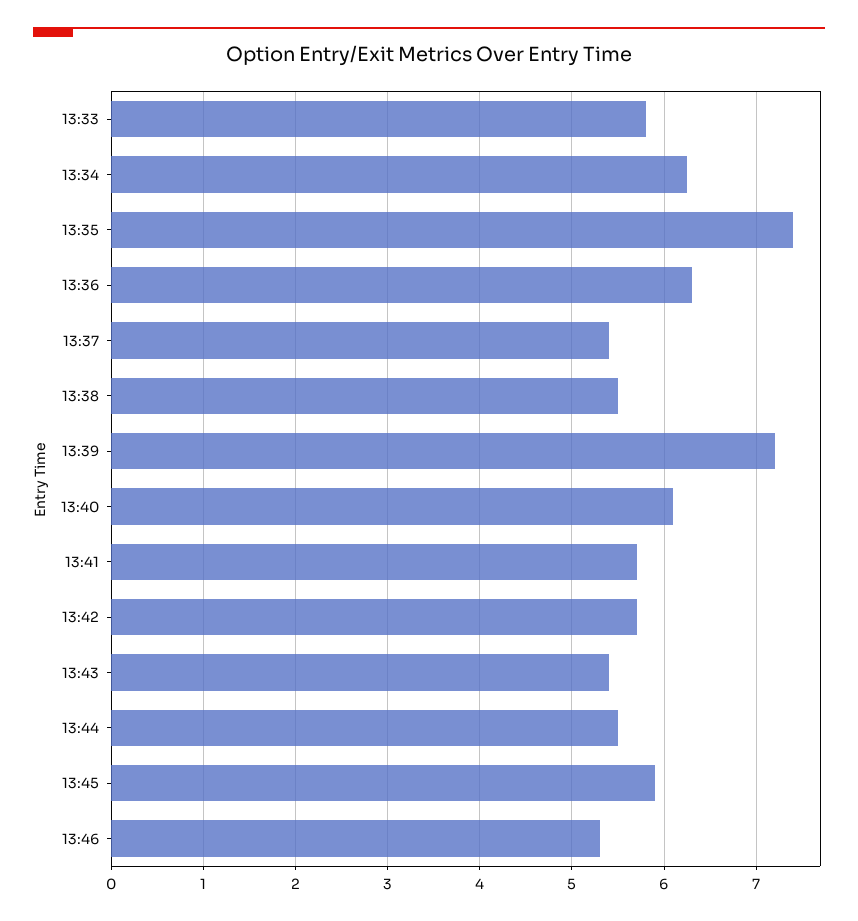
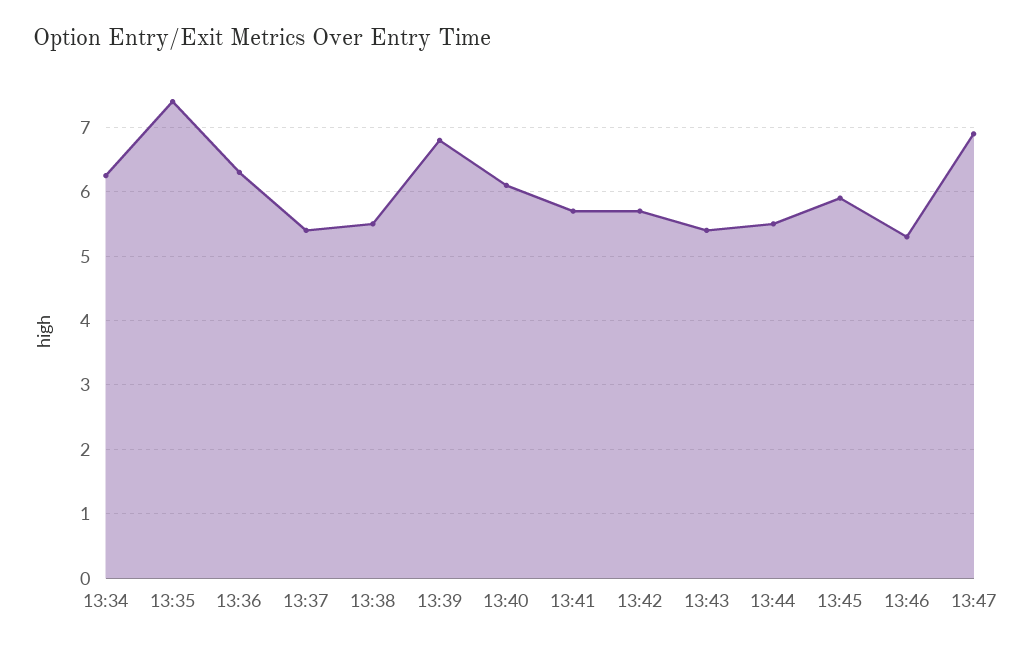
13:33: 5.8 -> none
13:39: 7.2 -> 6.8
13:47: none -> 6.9

